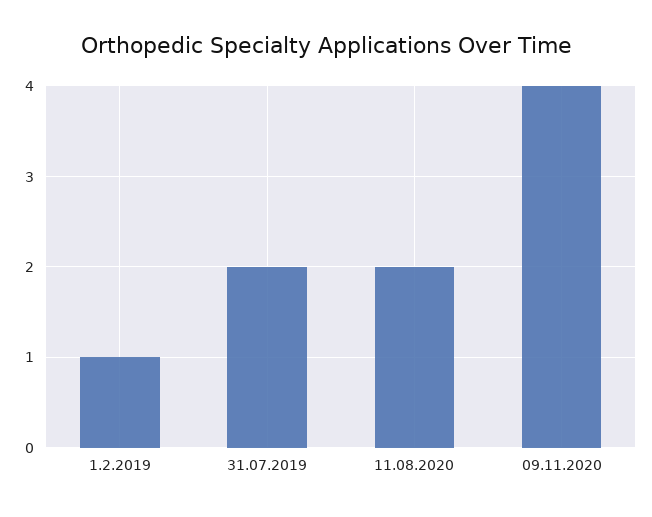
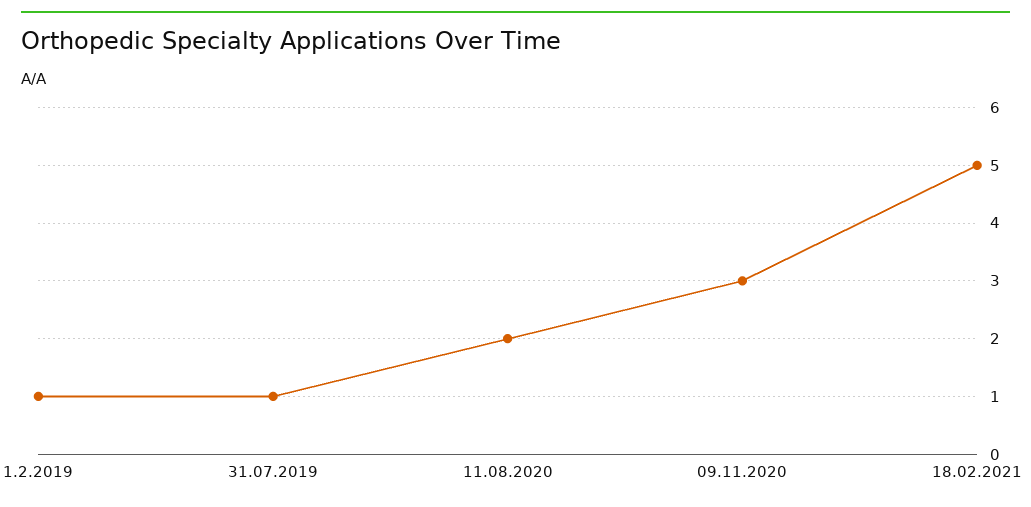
31.07.2019: 2 -> 1
09.11.2020: 4 -> 3
18.02.2021: none -> 5

